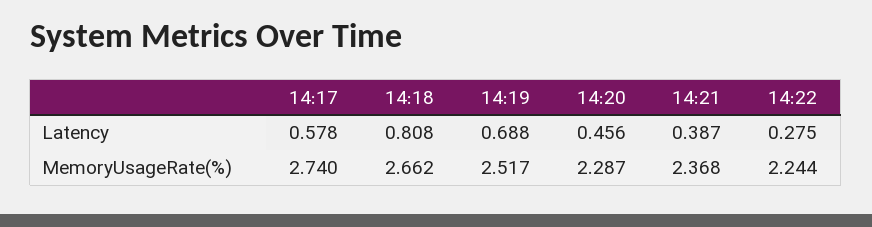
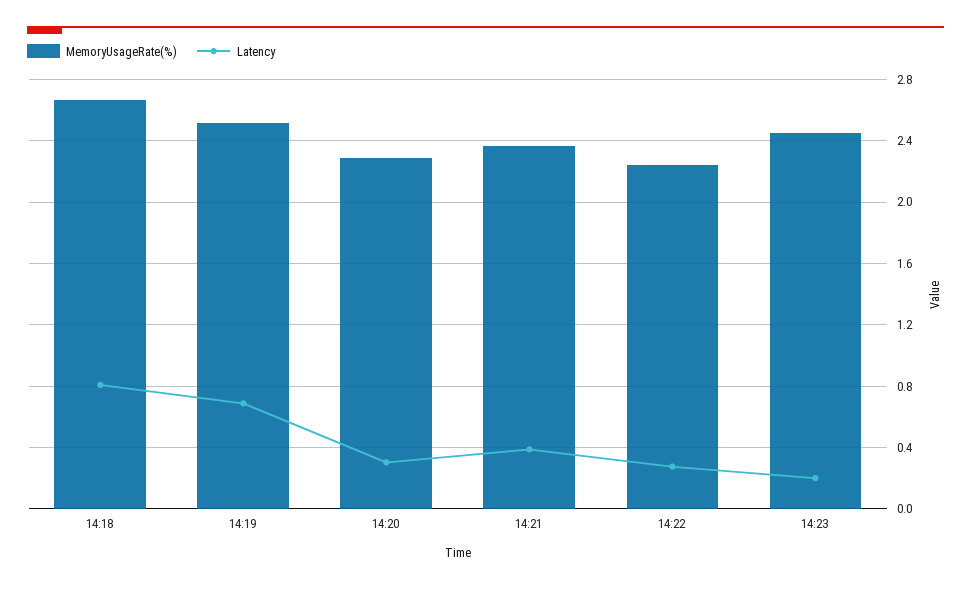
Latency, 14:17: 0.578 -> none
Latency, 14:20: 0.456 -> 0.3
MemoryUsageRate(%), 14:17: 2.74 -> none
MemoryUsageRate(%), 14:23: none -> 2.45
Latency, 14:23: none -> 0.2

